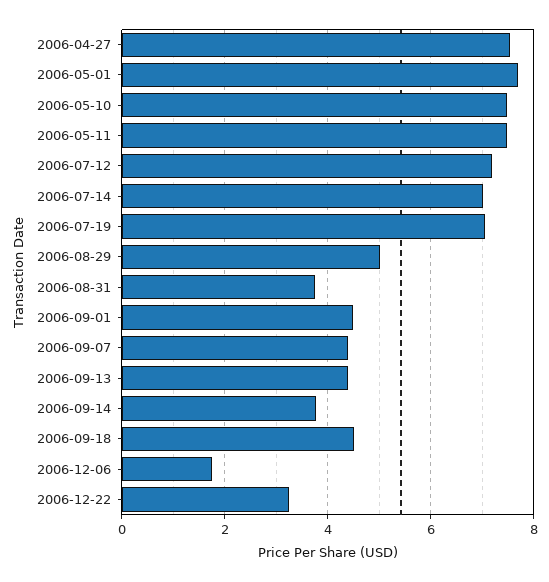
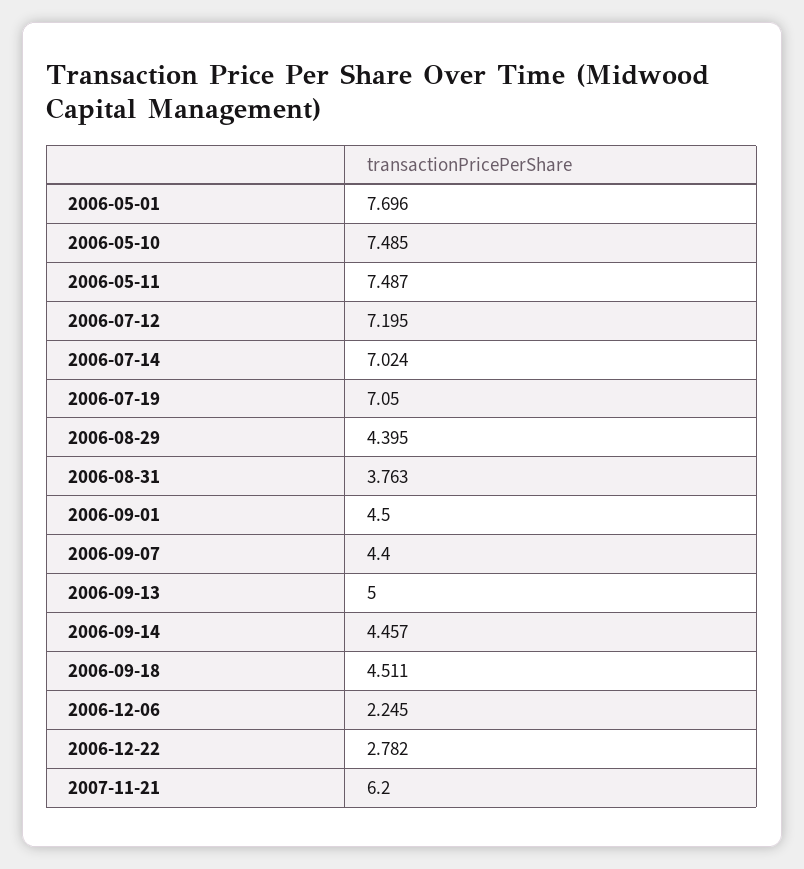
2006-04-27: 7.6 -> none
2006-08-29: 5 -> 4.395
2006-09-13: 4.4 -> 5
2006-09-14: 3.8 -> 4.457
2006-12-06: 1.8 -> 2.245
2006-12-22: 3.2 -> 2.782
2007-11-21: none -> 6.2

